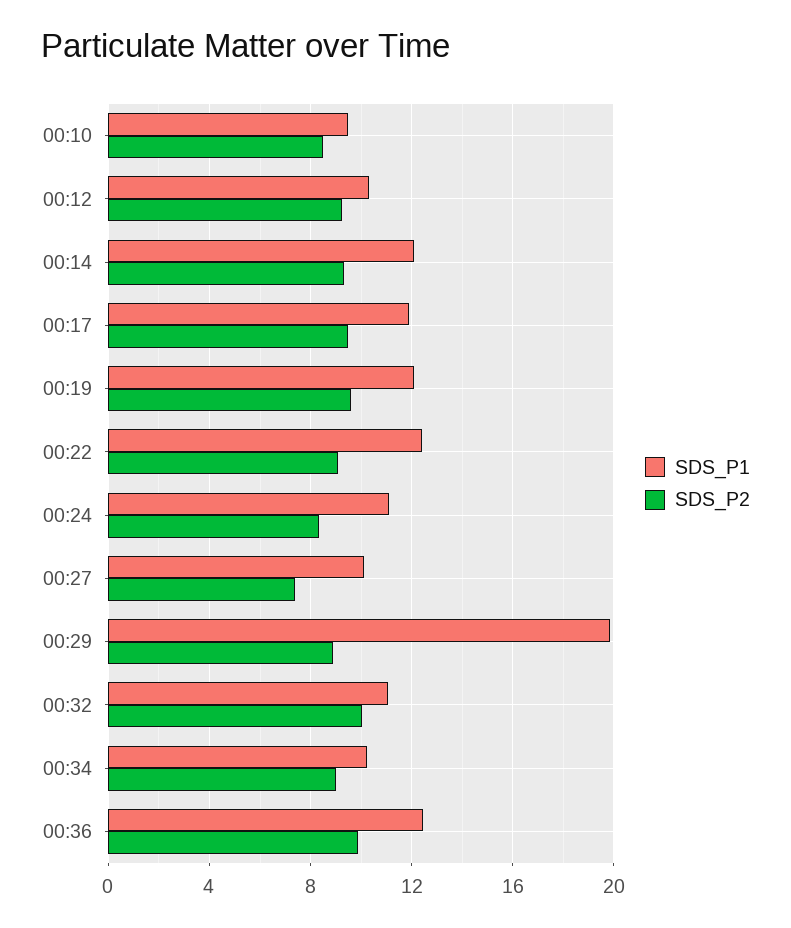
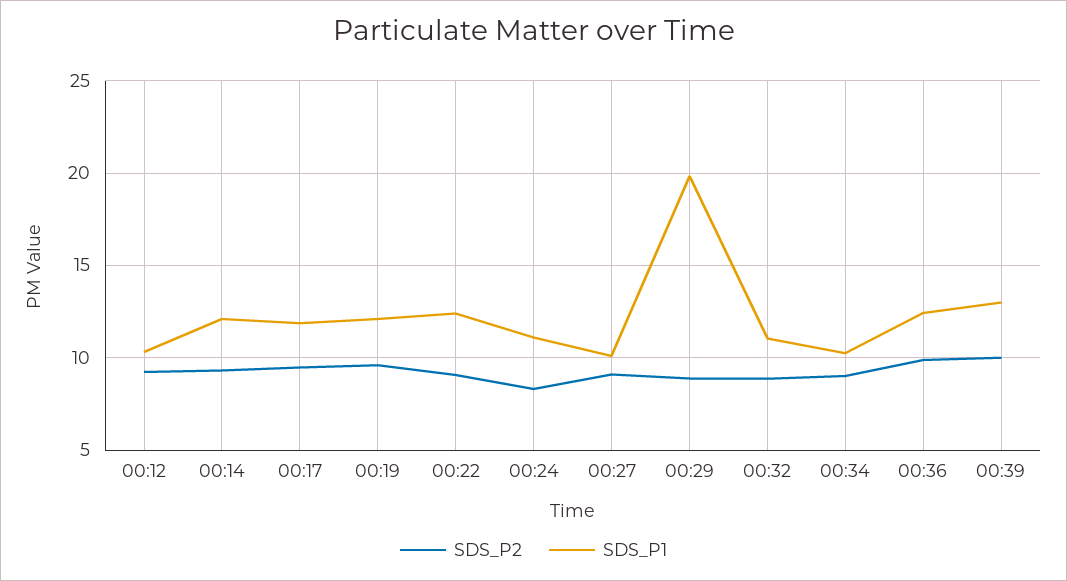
SDS_P1, 00:10: 9.5 -> none
SDS_P2, 00:10: 8.5 -> none
SDS_P2, 00:27: 7.5 -> 9
SDS_P2, 00:32: 10 -> 9
SDS_P2, 00:39: none -> 10
SDS_P1, 00:39: none -> 13

